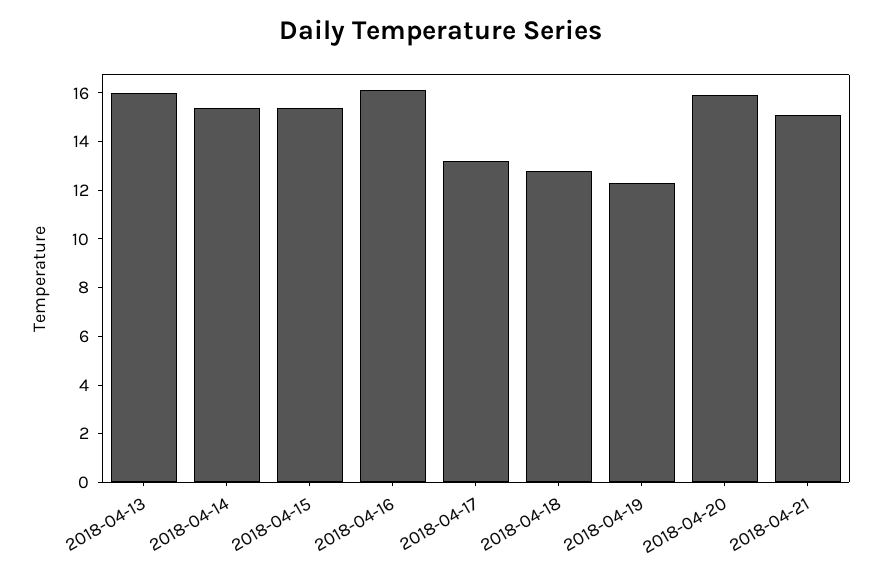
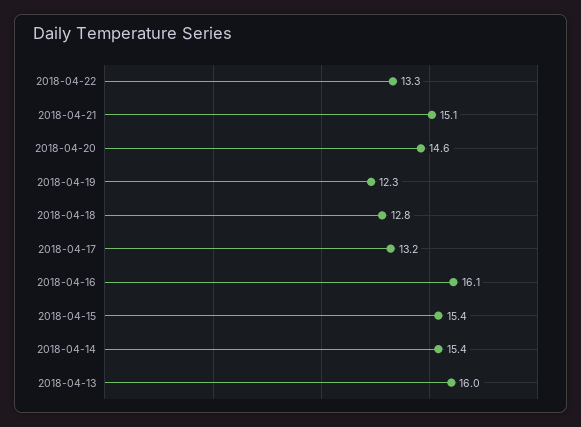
2018-04-20: 16 -> 14.6
2018-04-22: none -> 13.3

